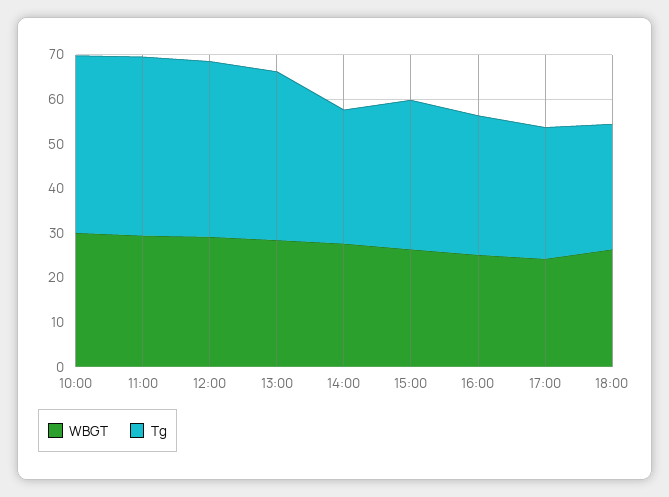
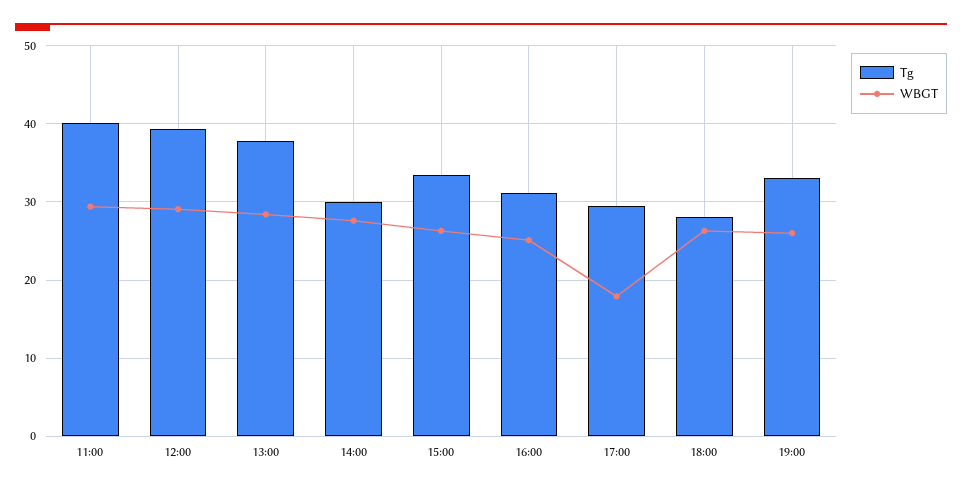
WBGT, 10:00: 30 -> none
Tg, 10:00: 40 -> none
WBGT, 17:00: 24 -> 18
Tg, 19:00: none -> 33
WBGT, 19:00: none -> 26

